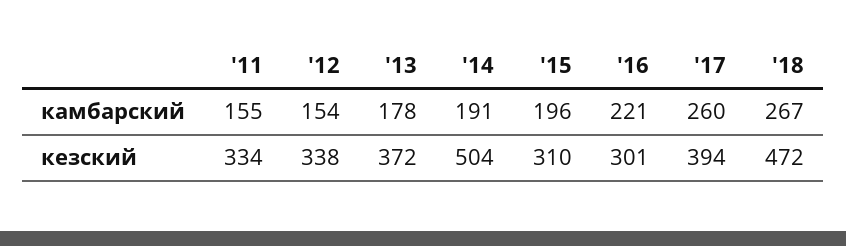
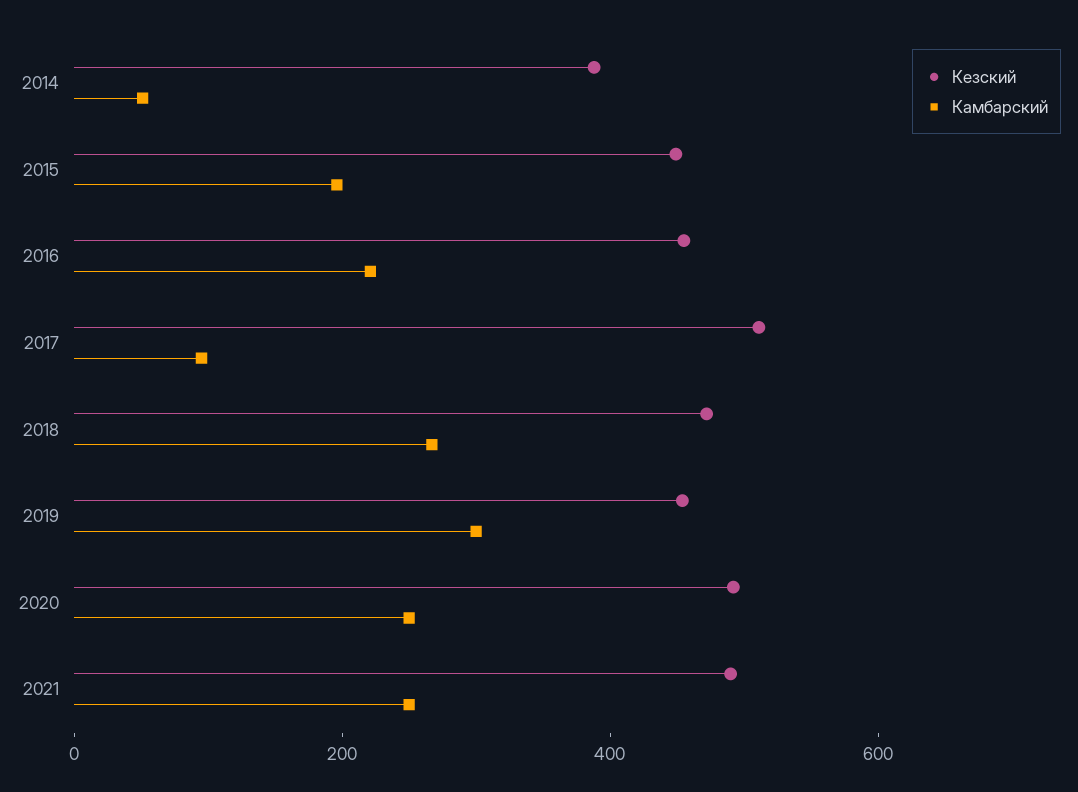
камбарский, '11: 155 -> none
камбарский, '12: 154 -> none
камбарский, '13: 178 -> none
камбарский, '14: 191 -> 50
камбарский, '17: 260 -> 100
кезский, '11: 334 -> none
кезский, '12: 338 -> none
кезский, '13: 372 -> none
кезский, '14: 504 -> 400
кезский, '15: 310 -> 450
кезский, '16: 301 -> 450
кезский, '17: 394 -> 500
кезский, 2019: none -> 450
камбарский, 2019: none -> 300
кезский, 2020: none -> 500
камбарский, 2020: none -> 250
кезский, 2021: none -> 500
камбарский, 2021: none -> 250

